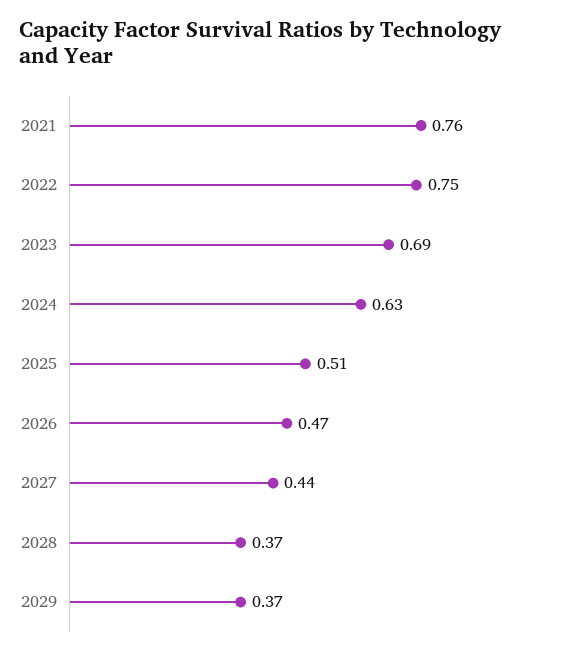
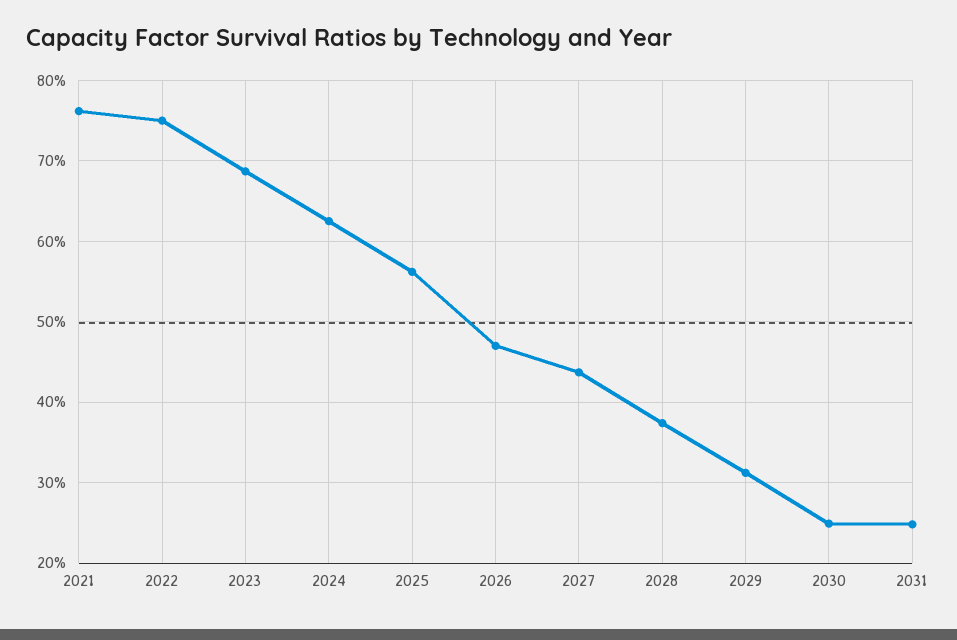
2025: 0.51 -> 0.56
2029: 0.37 -> 0.31
2030: none -> 0.25
2031: none -> 0.25

